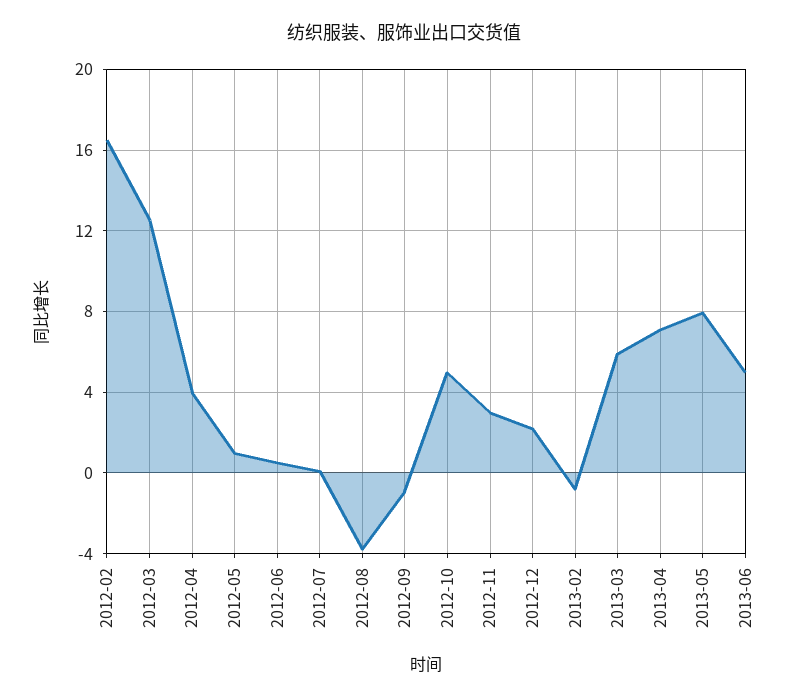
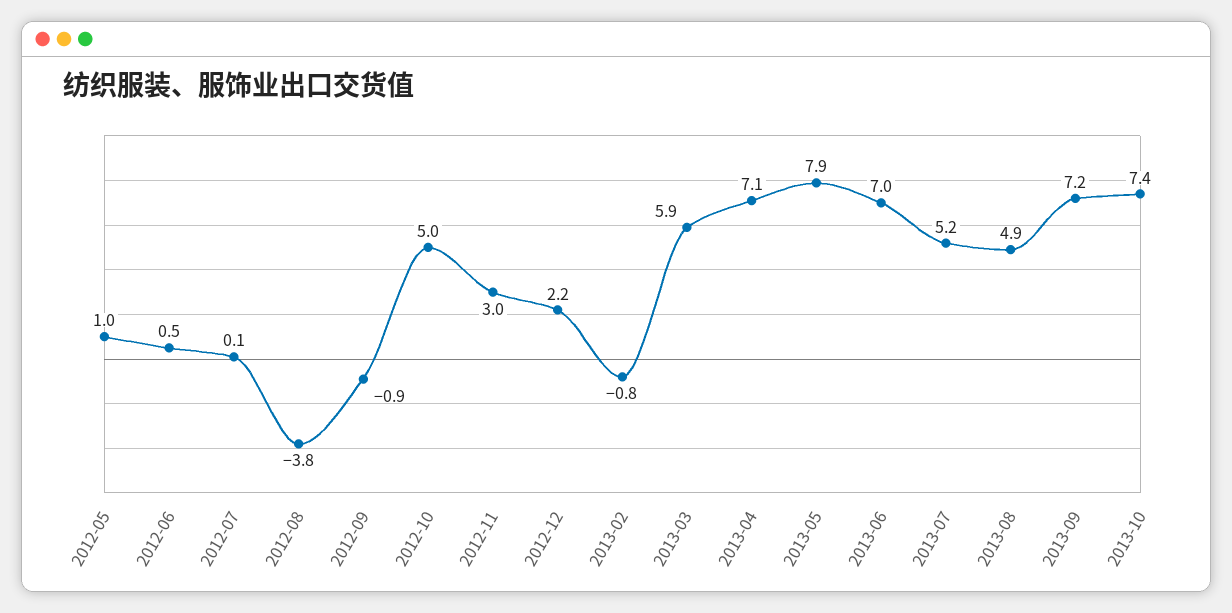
2012-02: 16.5 -> none
2012-03: 12.5 -> none
2012-04: 4 -> none
2013-06: 5 -> 7
2013-07: none -> 5.2
2013-08: none -> 4.9
2013-09: none -> 7.2
2013-10: none -> 7.4

